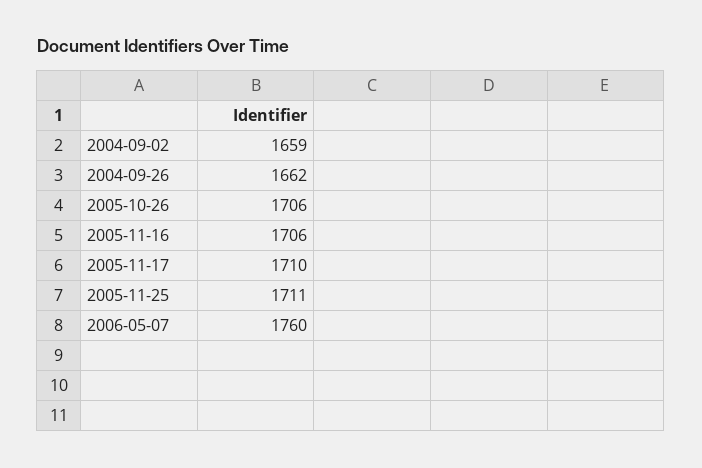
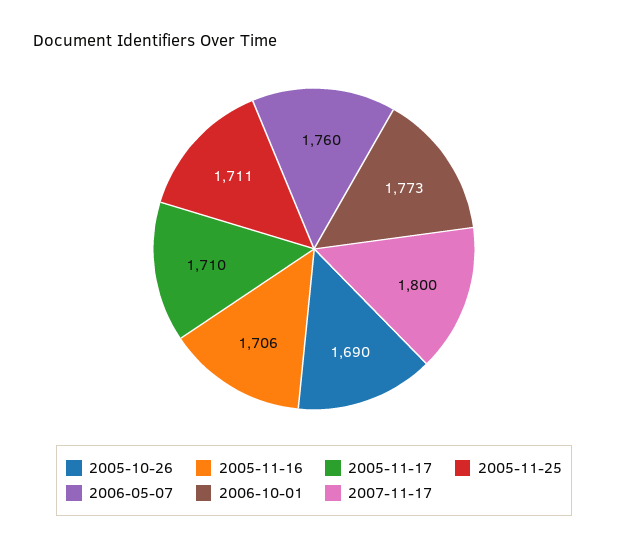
2004-09-02: 1659 -> none
2004-09-26: 1662 -> none
2005-10-26: 1706 -> 1690
2006-10-01: none -> 1773
2007-11-17: none -> 1800

